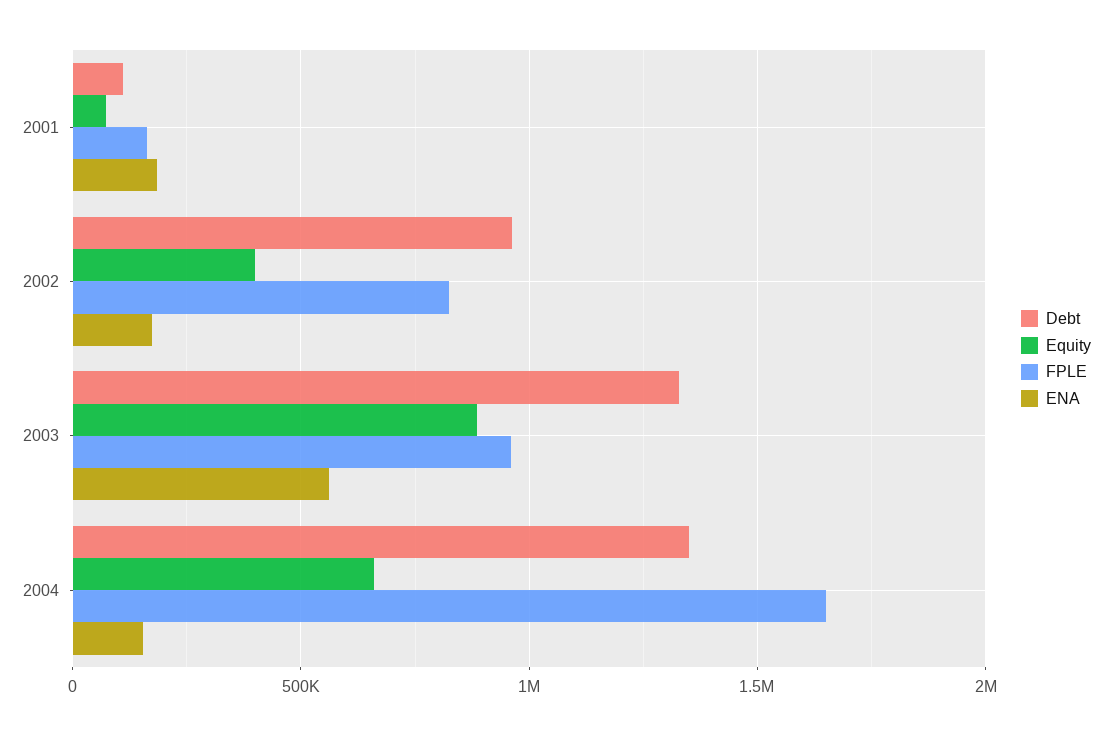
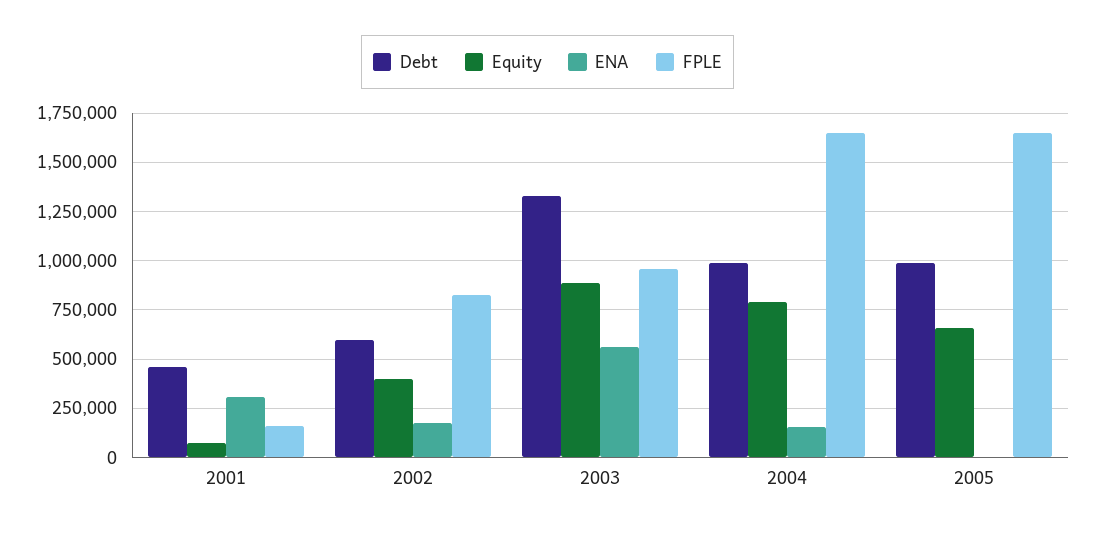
Debt, 2001: 100000 -> 450000
ENA, 2001: 200000 -> 300000
Debt, 2002: 950000 -> 600000
Debt, 2004: 1350000 -> 1000000
Equity, 2004: 650000 -> 800000
Debt, 2005: none -> 1000000
Equity, 2005: none -> 650000
ENA, 2005: none -> 0
FPLE, 2005: none -> 1650000

